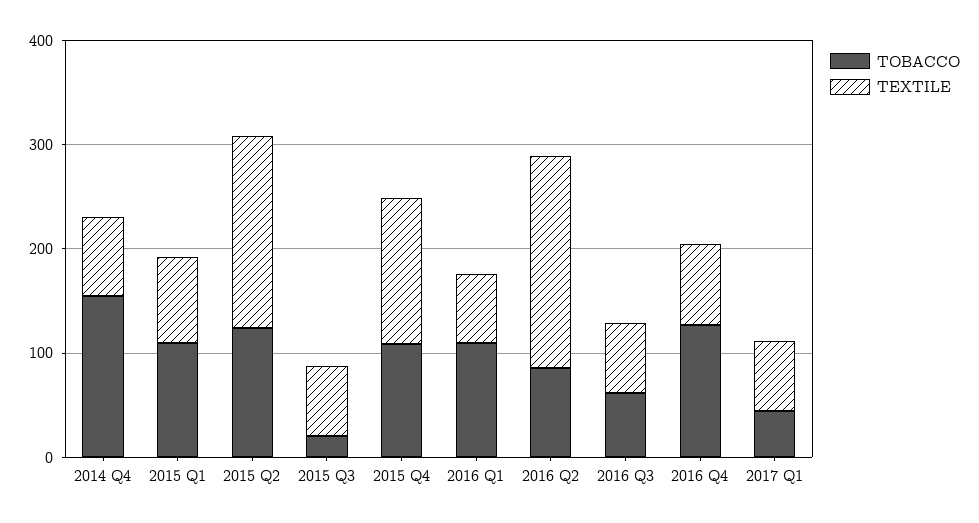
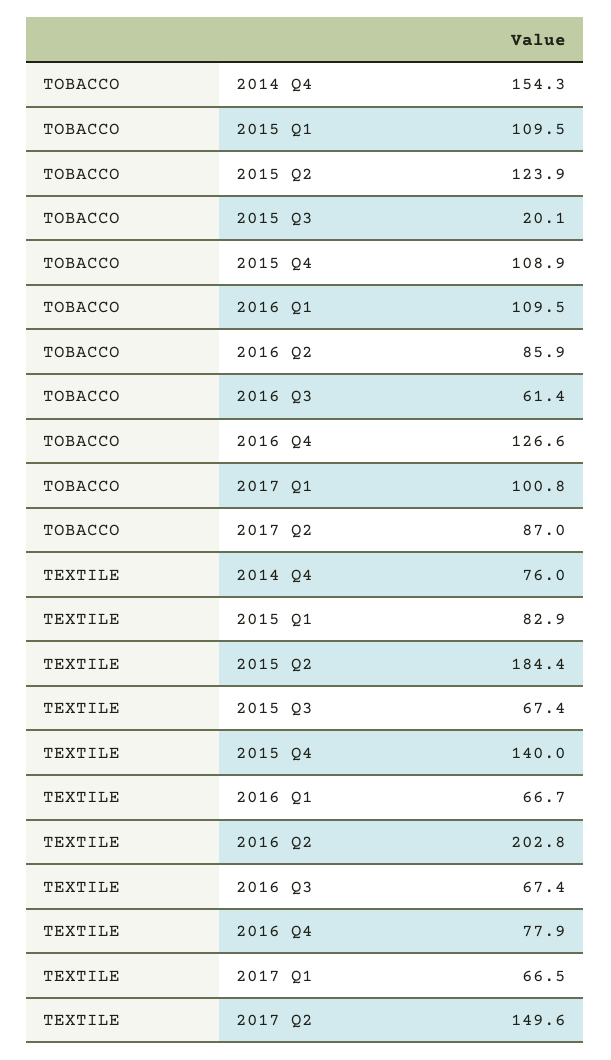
TOBACCO, 2017 Q1: 40 -> 100.8
TOBACCO, 2017 Q2: none -> 87
TEXTILE, 2017 Q2: none -> 149.6

